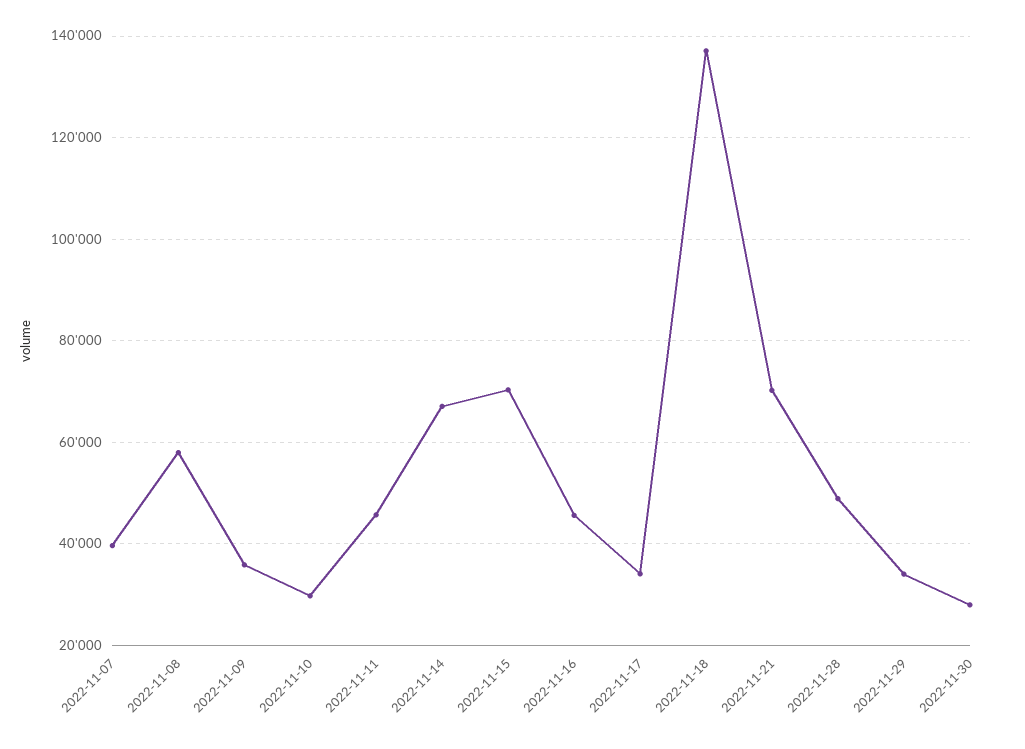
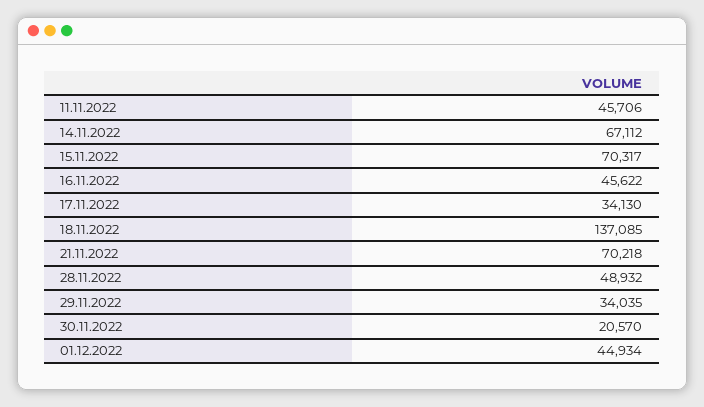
2022-11-07: 40000 -> none
2022-11-08: 58000 -> none
2022-11-09: 36000 -> none
2022-11-10: 30000 -> none
2022-11-30: 28000 -> 20570
01.12.2022: none -> 44934

